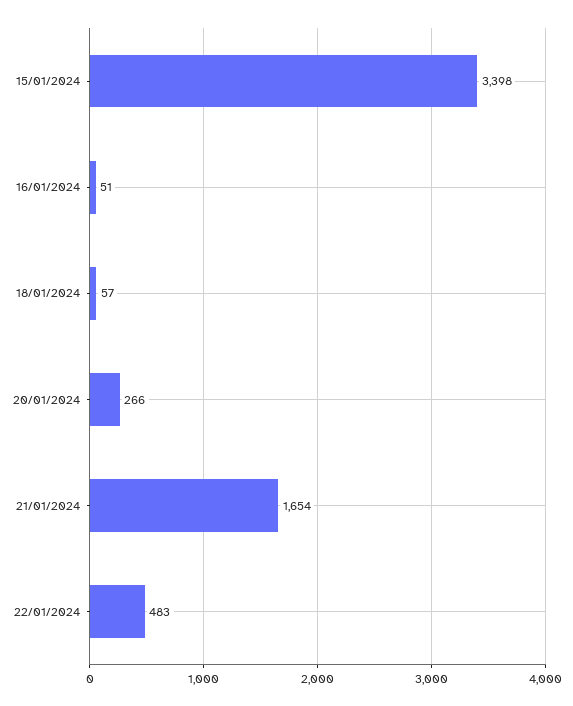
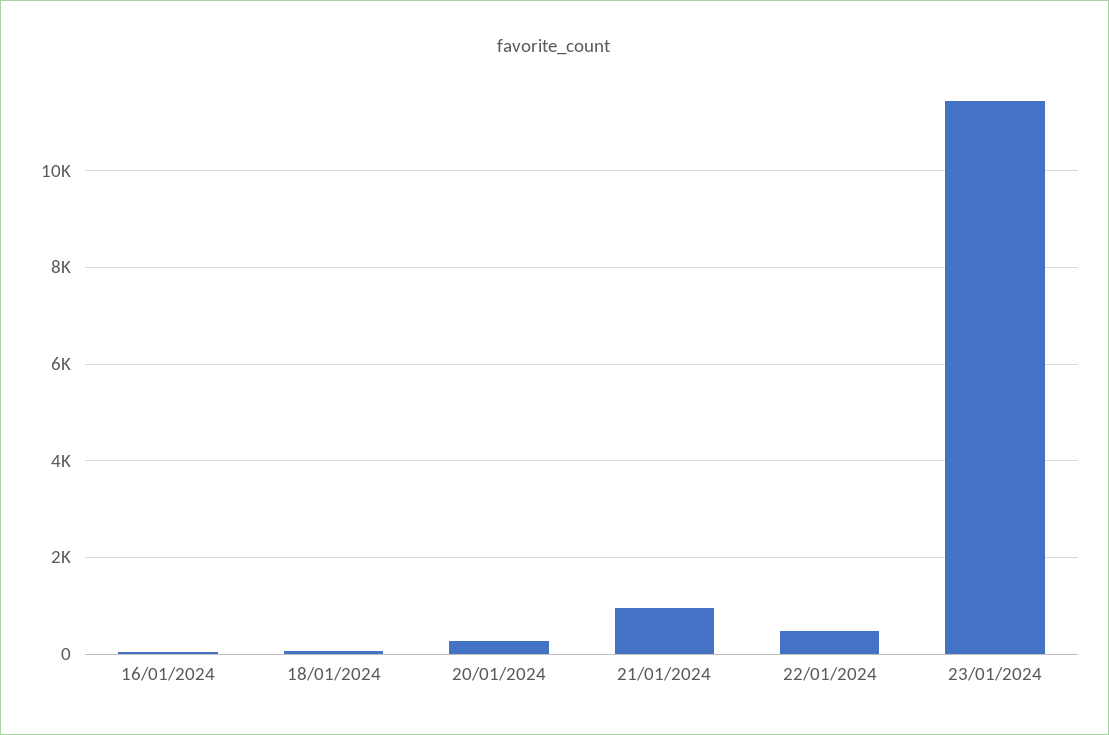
15/01/2024: 3398 -> none
21/01/2024: 1654 -> 1000
23/01/2024: none -> 11400

